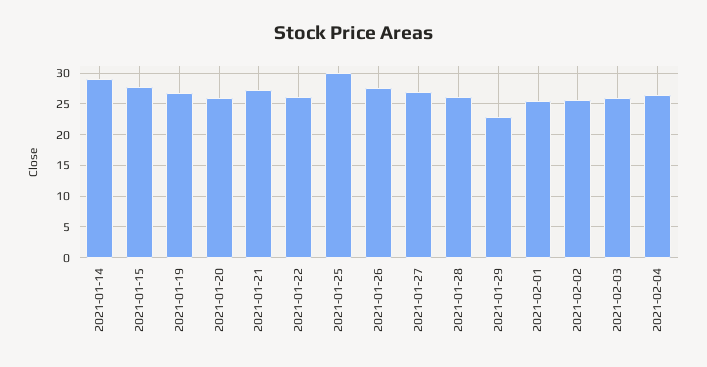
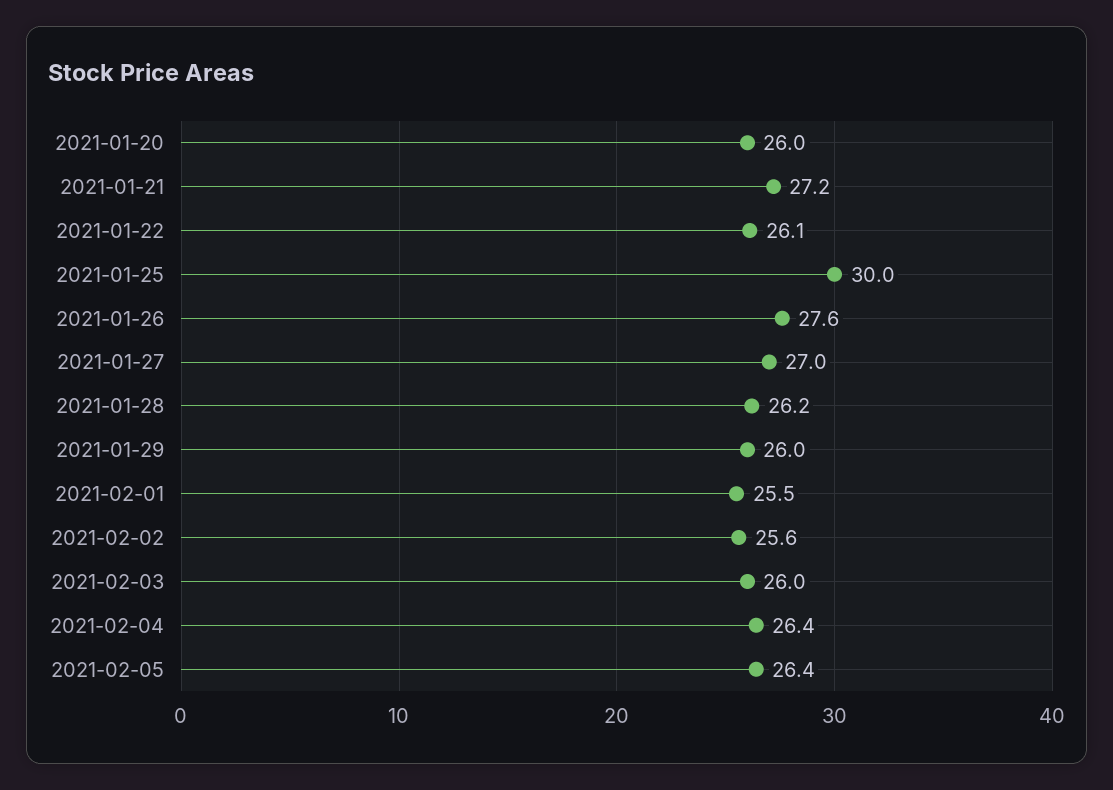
2021-01-14: 29 -> none
2021-01-15: 28 -> none
2021-01-19: 27 -> none
2021-01-29: 23 -> 26
2021-02-05: none -> 26.4

